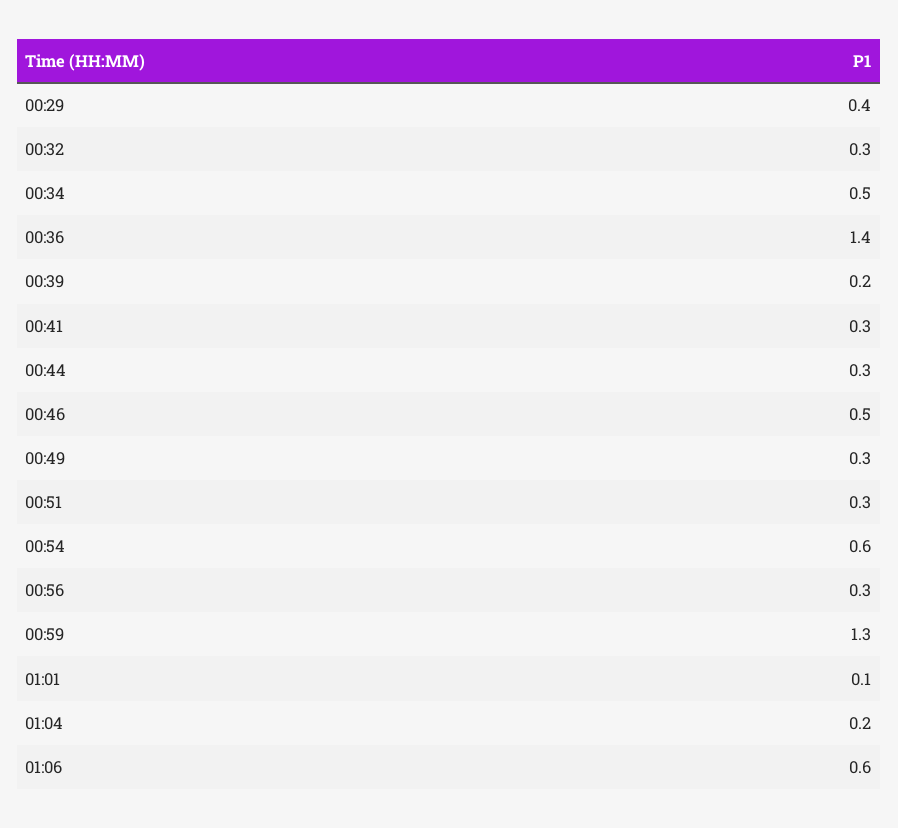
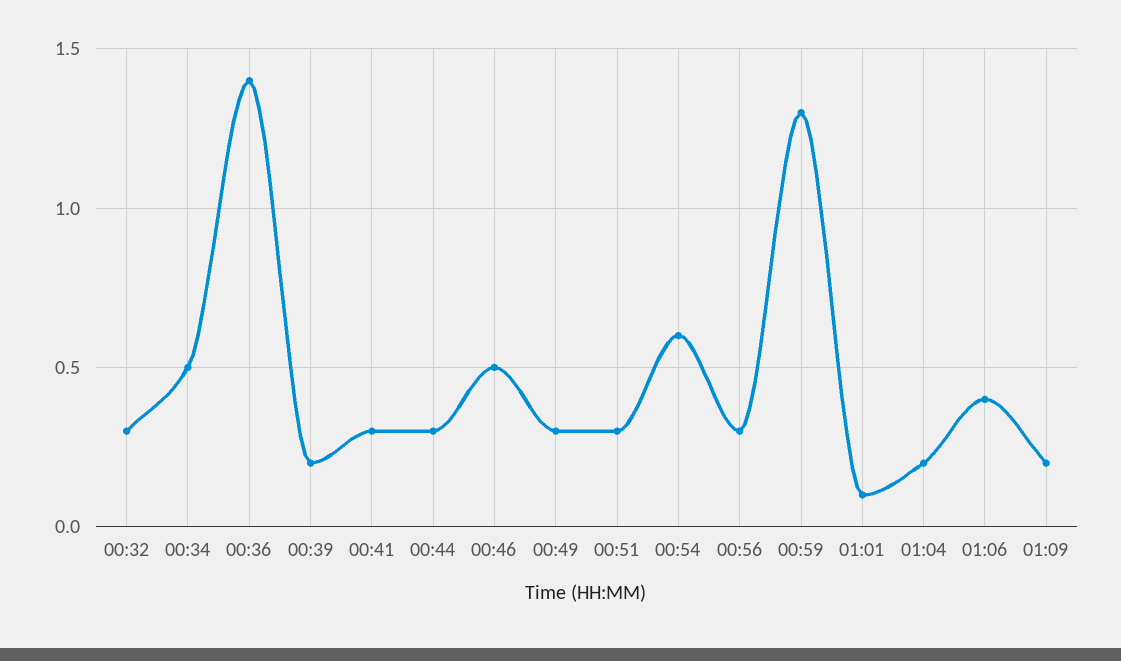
00:29: 0.4 -> none
01:06: 0.6 -> 0.4
01:09: none -> 0.2

